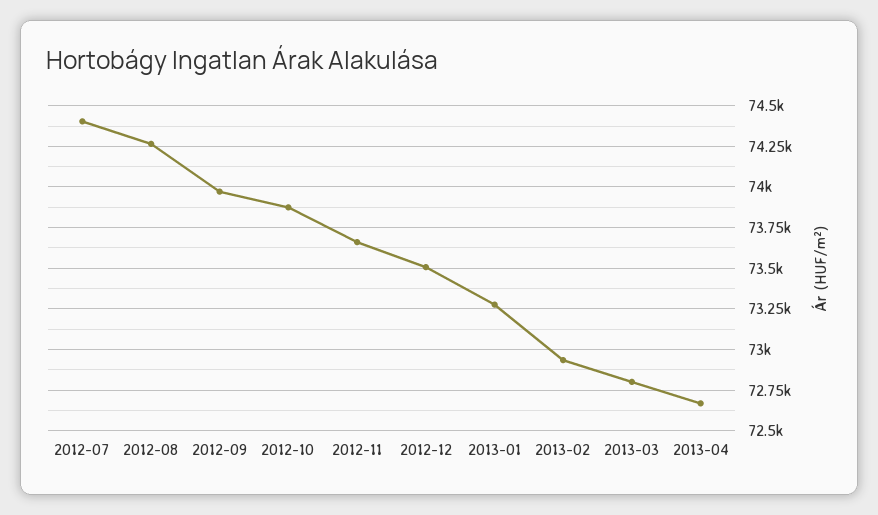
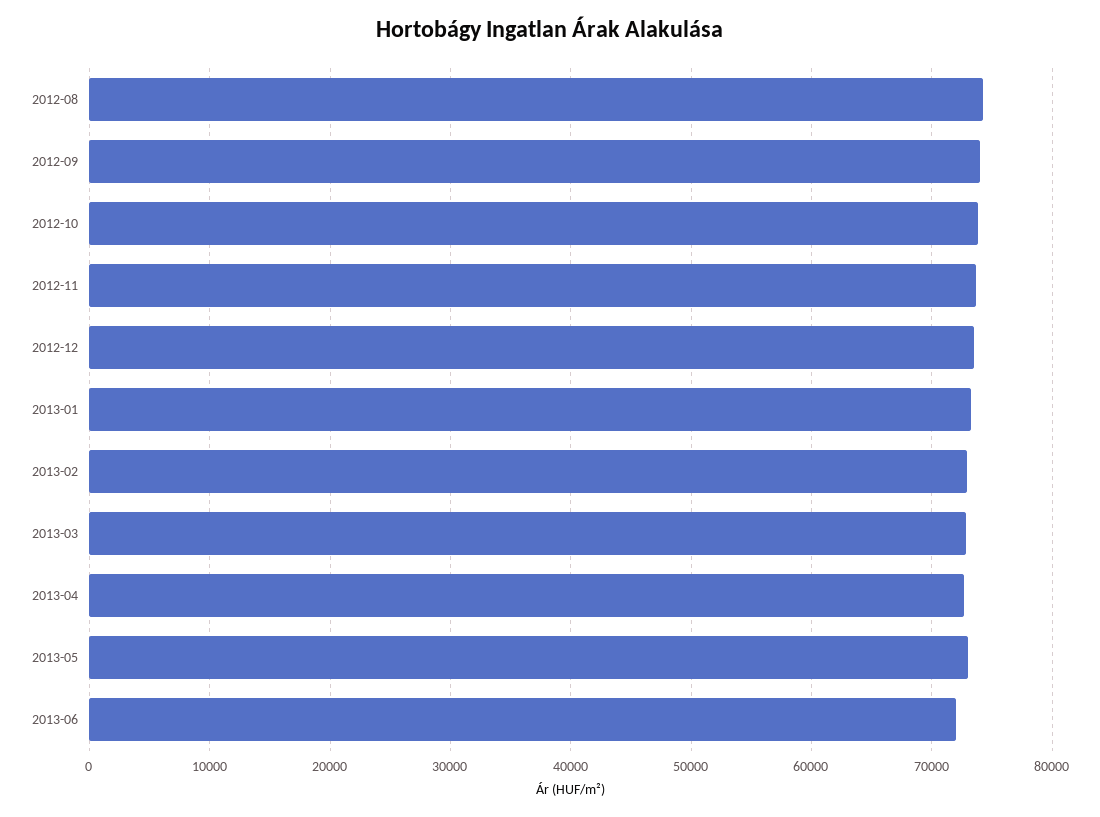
2012-07: 74400 -> none
2013-05: none -> 73000
2013-06: none -> 72000

